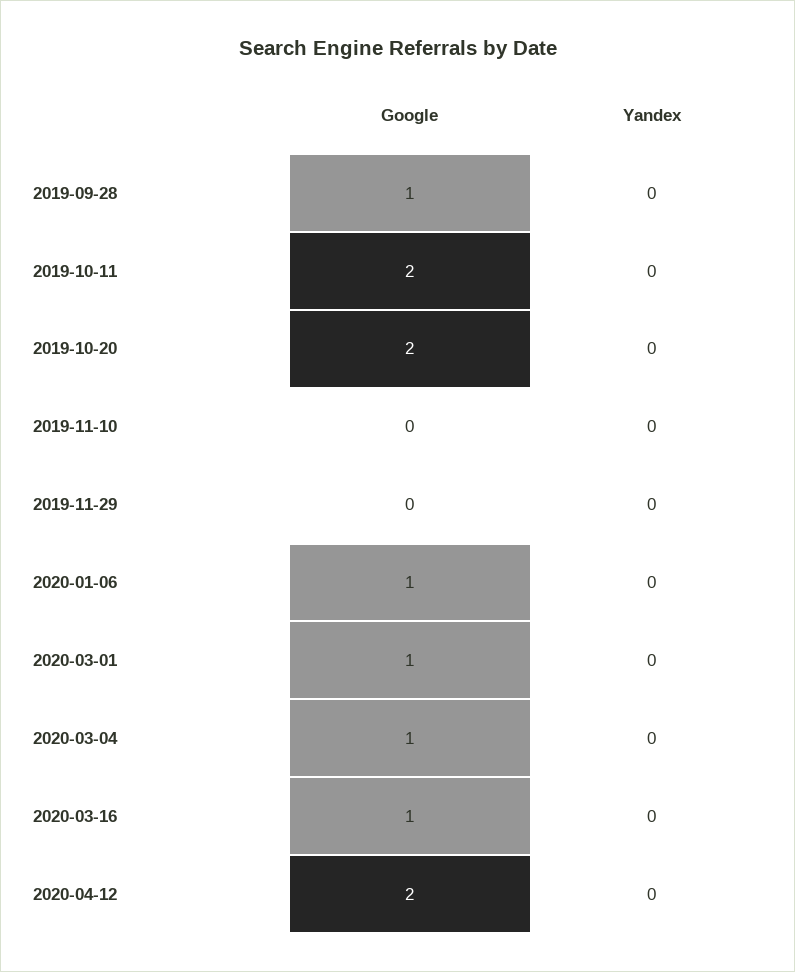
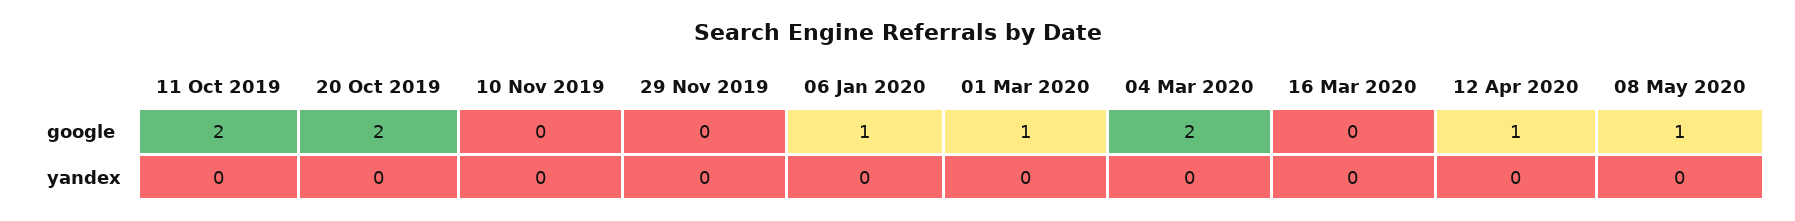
Google, 2019-09-28: 1 -> none
Yandex, 2019-09-28: 0 -> none
Google, 2020-03-04: 1 -> 2
Google, 2020-03-16: 1 -> 0
Google, 2020-04-12: 2 -> 1
Google, 08 May 2020: none -> 1
Yandex, 08 May 2020: none -> 0

